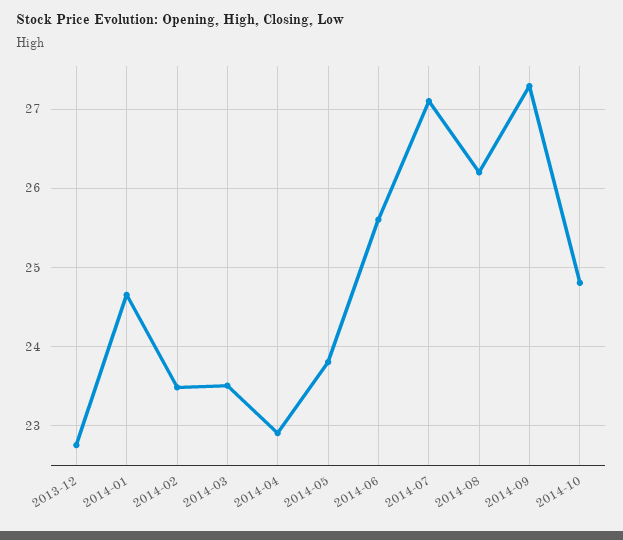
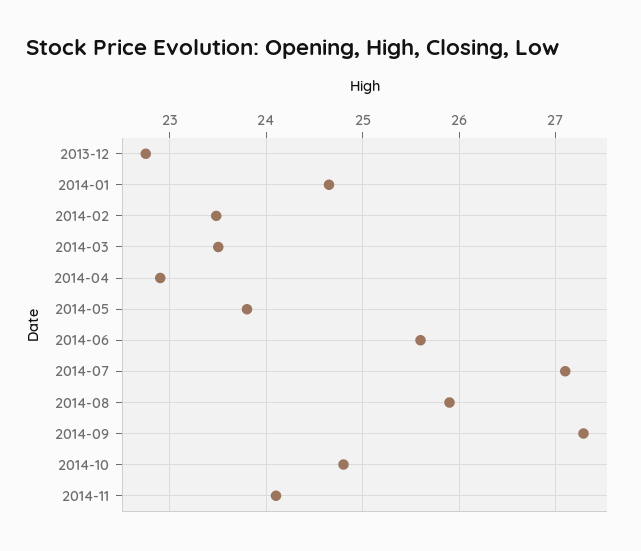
2014-08: 26.2 -> 25.9
2014-11: none -> 24.1

